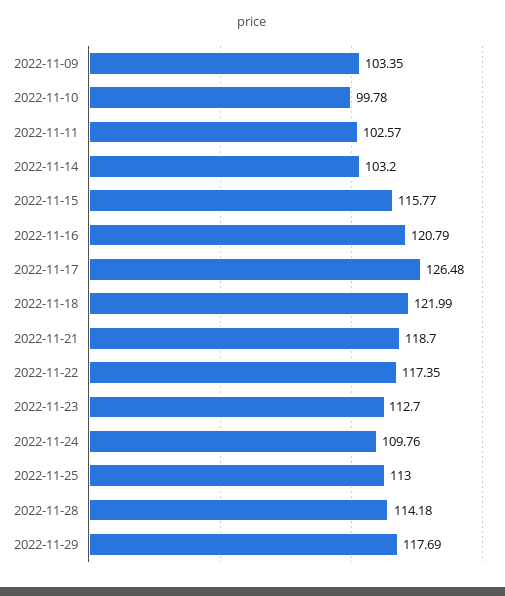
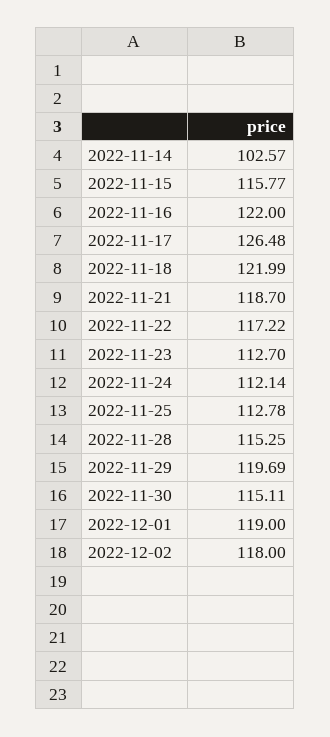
2022-11-09: 103.35 -> none
2022-11-10: 99.78 -> none
2022-11-11: 102.57 -> none
2022-11-14: 103.2 -> 102.57
2022-11-16: 120.79 -> 122
2022-11-22: 117.35 -> 117.22
2022-11-24: 109.76 -> 112.14
2022-11-25: 113 -> 112.78
2022-11-28: 114.18 -> 115.25
2022-11-29: 117.69 -> 119.69
2022-11-30: none -> 115.11
2022-12-01: none -> 119
2022-12-02: none -> 118

